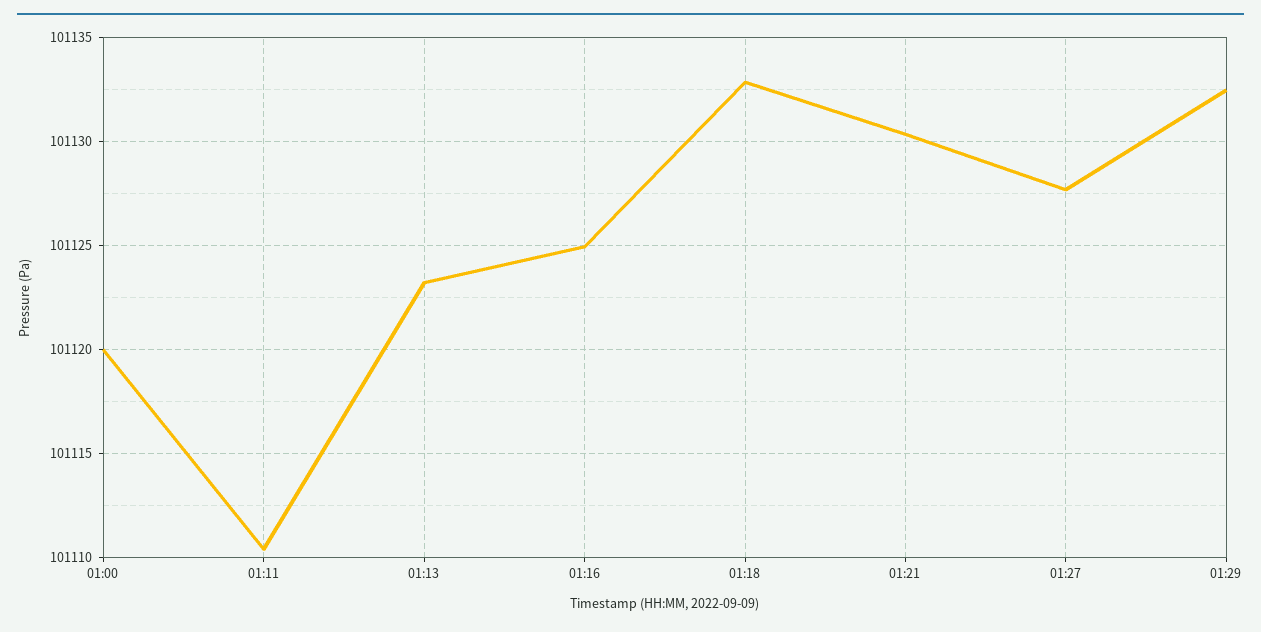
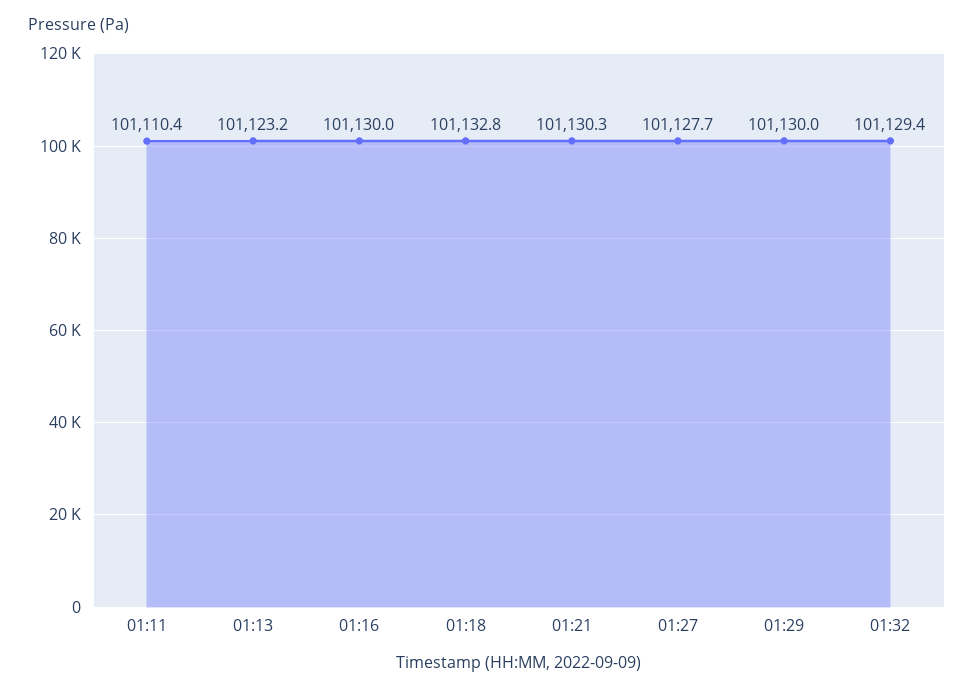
01:00: 101120 -> none
01:16: 101125 -> 101130
01:29: 101132.5 -> 101130
01:32: none -> 101129.4

